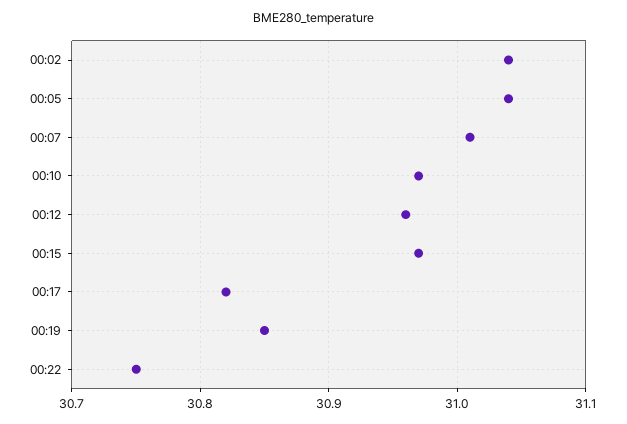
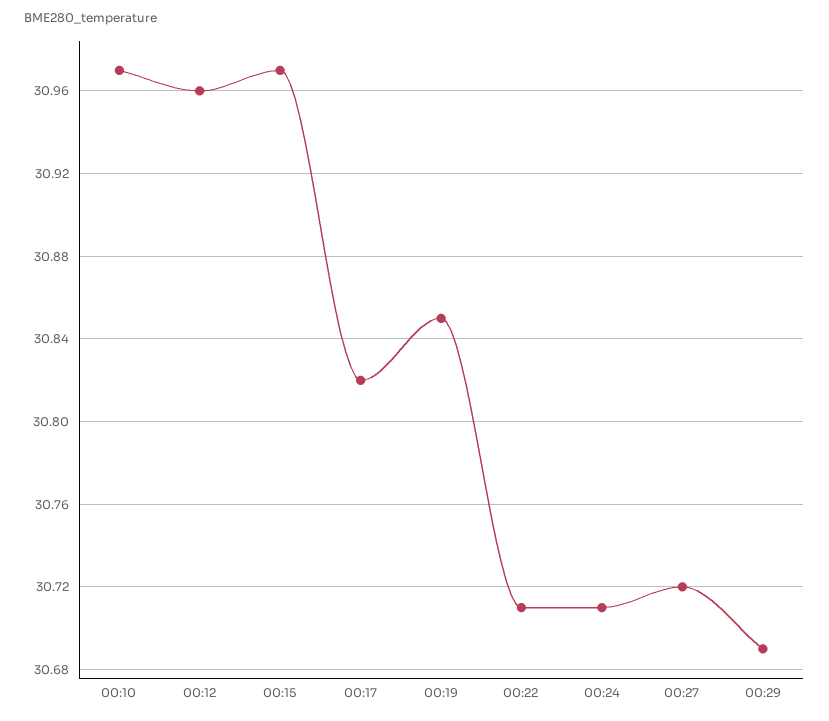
00:02: 31.04 -> none
00:05: 31.04 -> none
00:07: 31.01 -> none
00:22: 30.75 -> 30.71
00:24: none -> 30.71
00:27: none -> 30.72
00:29: none -> 30.69

